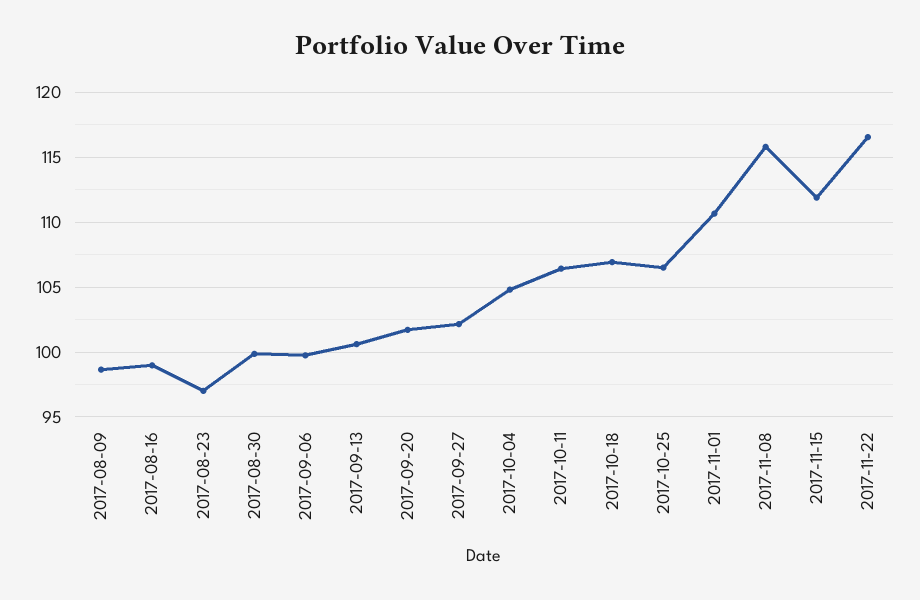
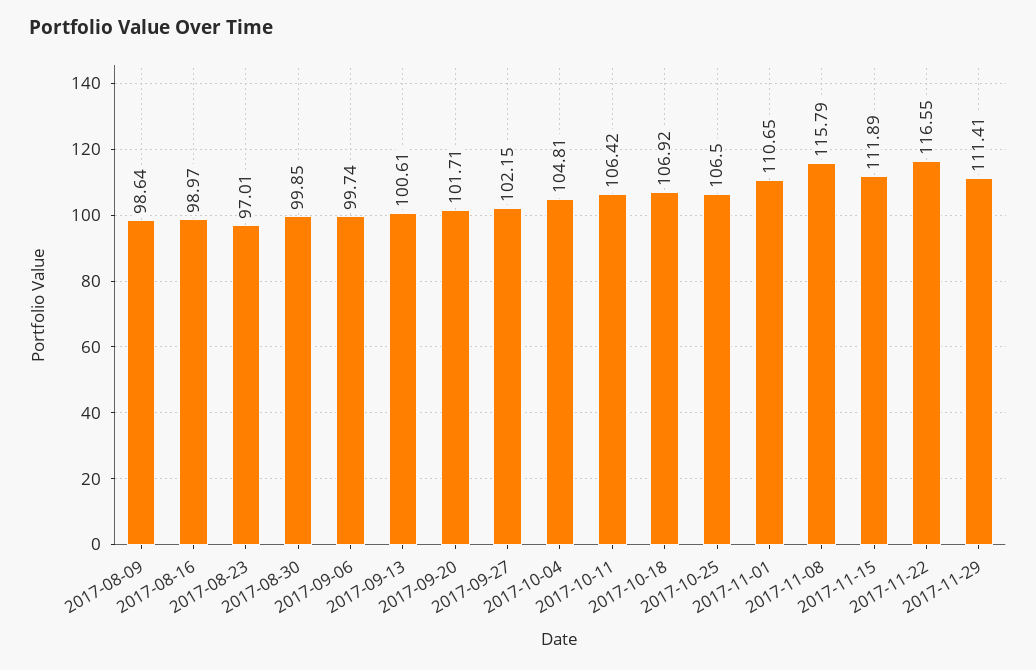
2017-11-29: none -> 111.41

